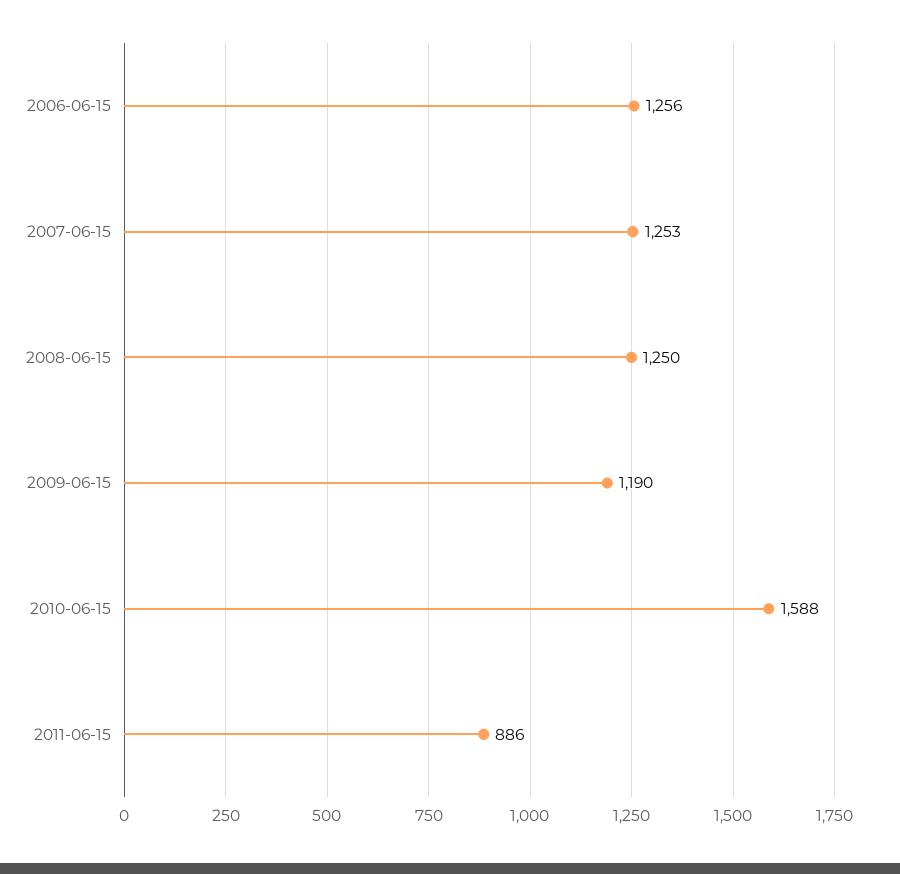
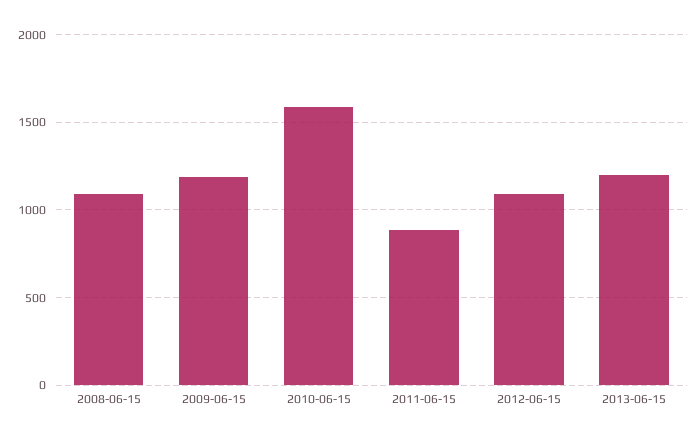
2006-06-15: 1256 -> none
2007-06-15: 1253 -> none
2008-06-15: 1250 -> 1100
2012-06-15: none -> 1100
2013-06-15: none -> 1200

